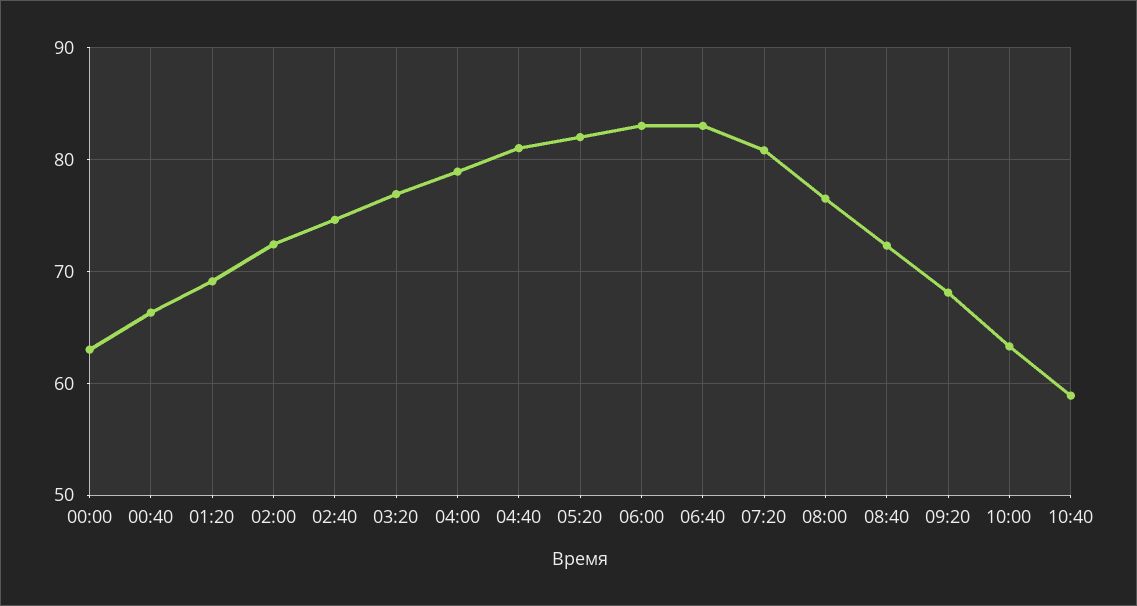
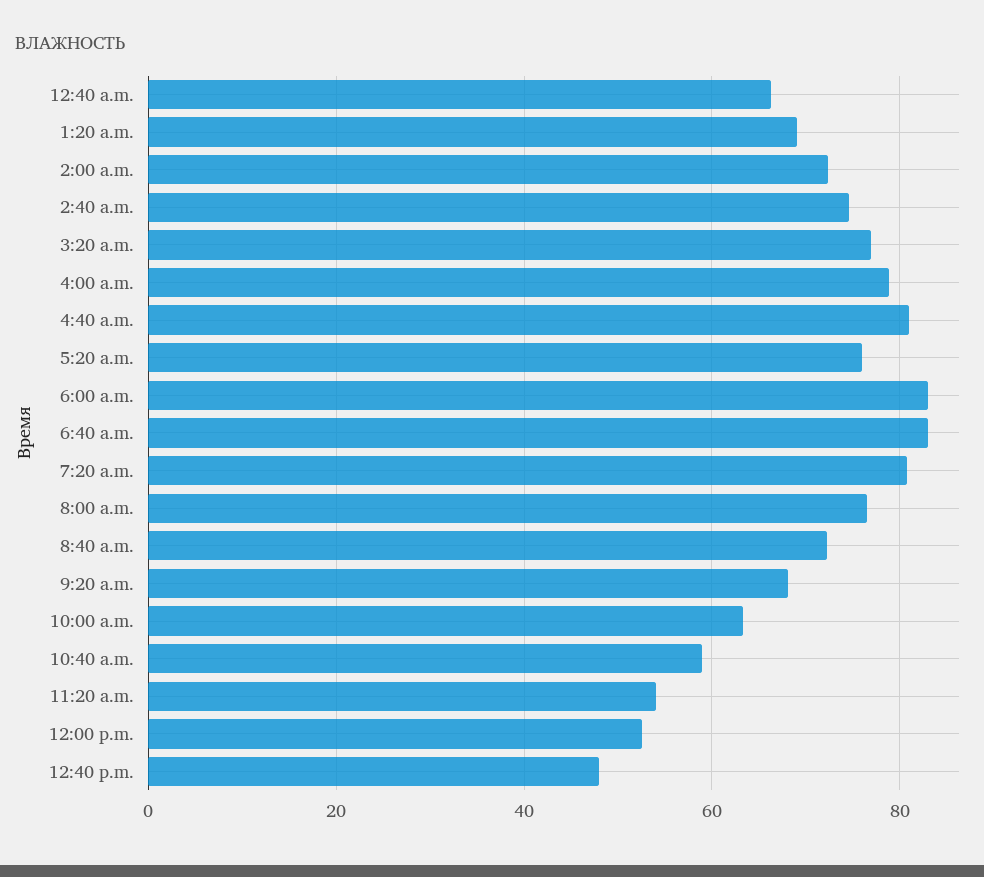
00:00: 63 -> none
05:20: 82 -> 76
11:20 a.m.: none -> 54
12:00 p.m.: none -> 52
12:40 p.m.: none -> 48

